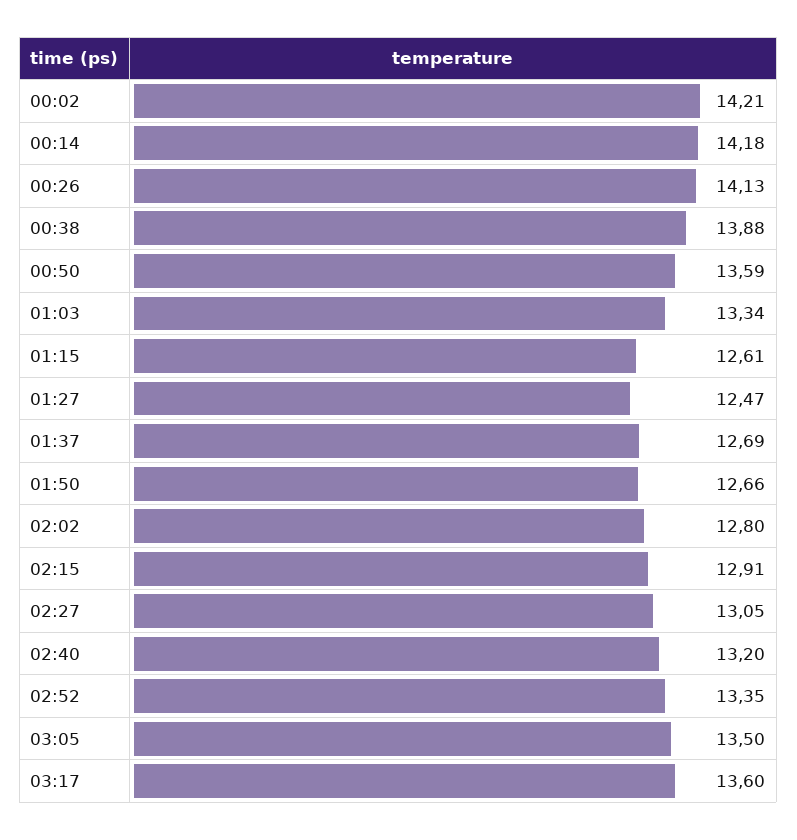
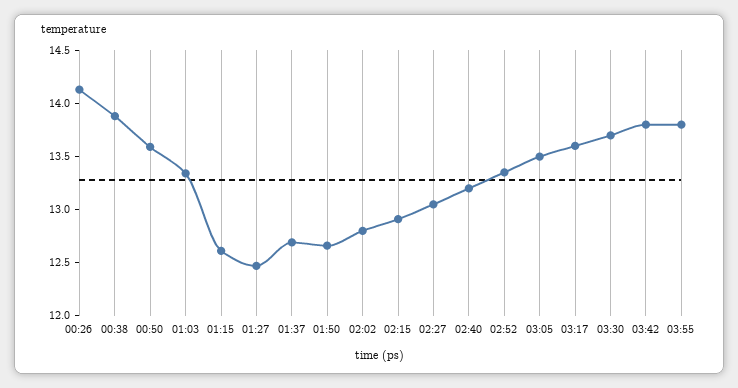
00:02: 14.21 -> none
00:14: 14.18 -> none
03:30: none -> 13.7
03:42: none -> 13.8
03:55: none -> 13.8

